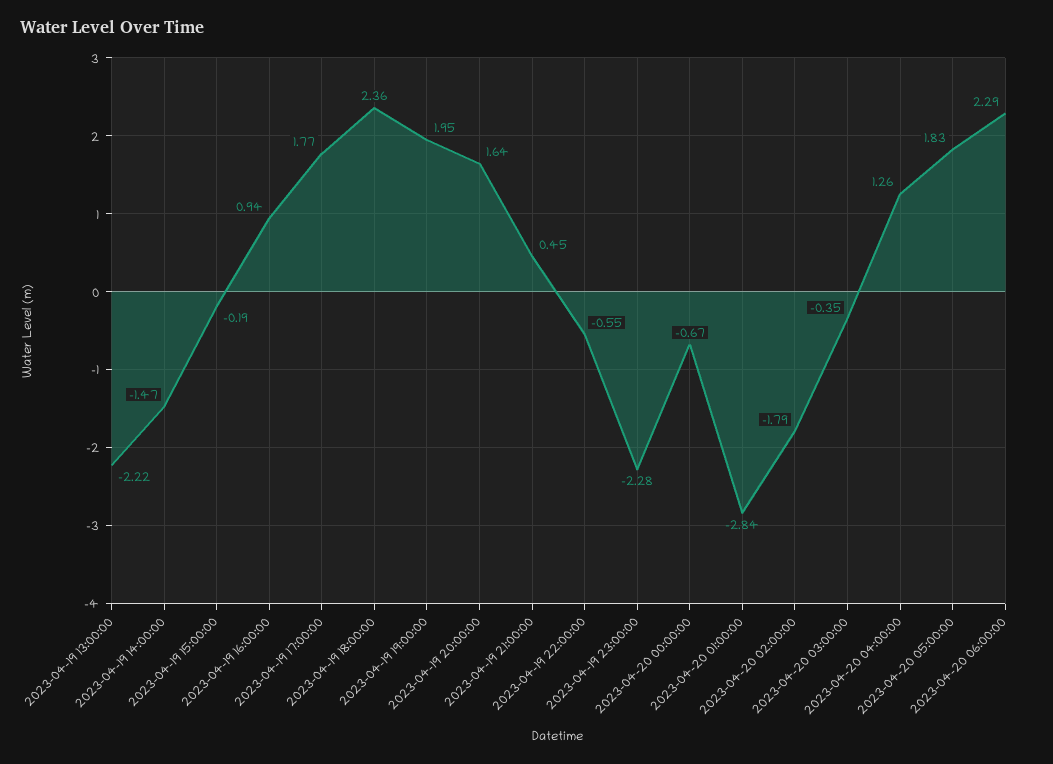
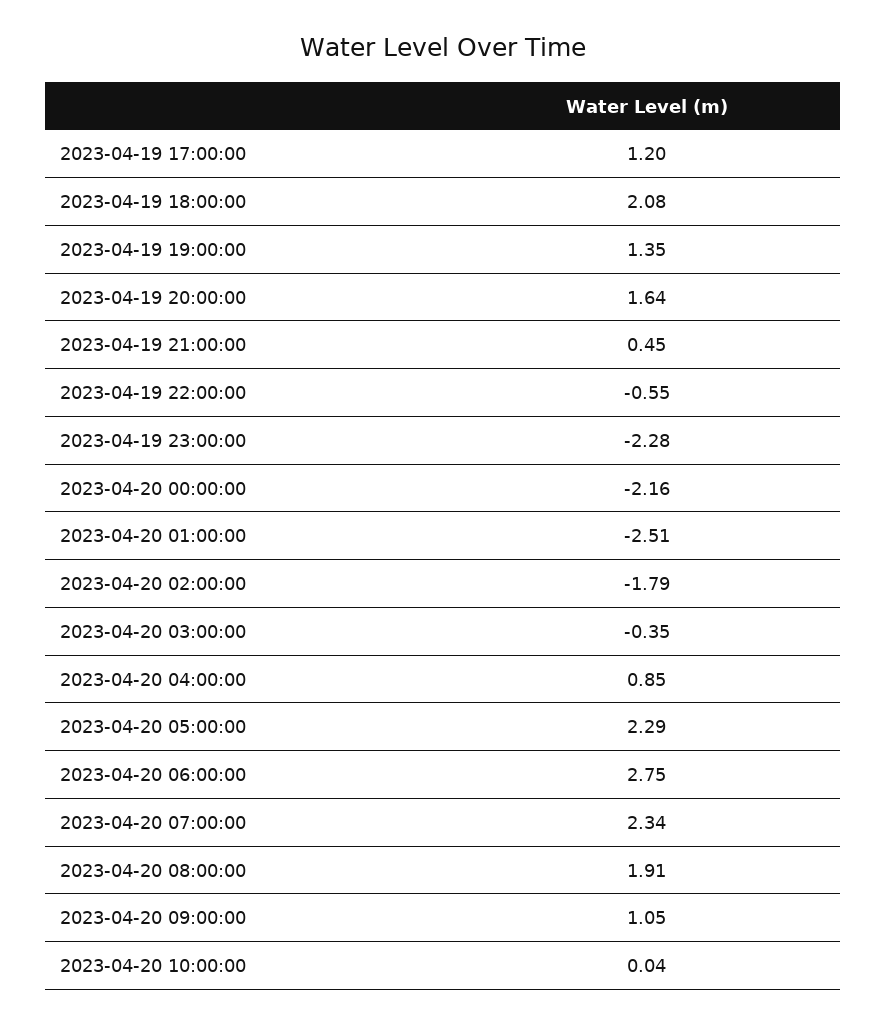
2023-04-19 13:00:00: -2.22 -> none
2023-04-19 14:00:00: -1.47 -> none
2023-04-19 15:00:00: -0.19 -> none
2023-04-19 16:00:00: 0.94 -> none
2023-04-19 17:00:00: 1.77 -> 1.2
2023-04-19 18:00:00: 2.36 -> 2.08
2023-04-19 19:00:00: 1.95 -> 1.35
2023-04-20 00:00:00: -0.67 -> -2.16
2023-04-20 01:00:00: -2.84 -> -2.51
2023-04-20 04:00:00: 1.26 -> 0.85
2023-04-20 05:00:00: 1.83 -> 2.29
2023-04-20 06:00:00: 2.29 -> 2.75
2023-04-20 07:00:00: none -> 2.34
2023-04-20 08:00:00: none -> 1.91
2023-04-20 09:00:00: none -> 1.05
2023-04-20 10:00:00: none -> 0.04

